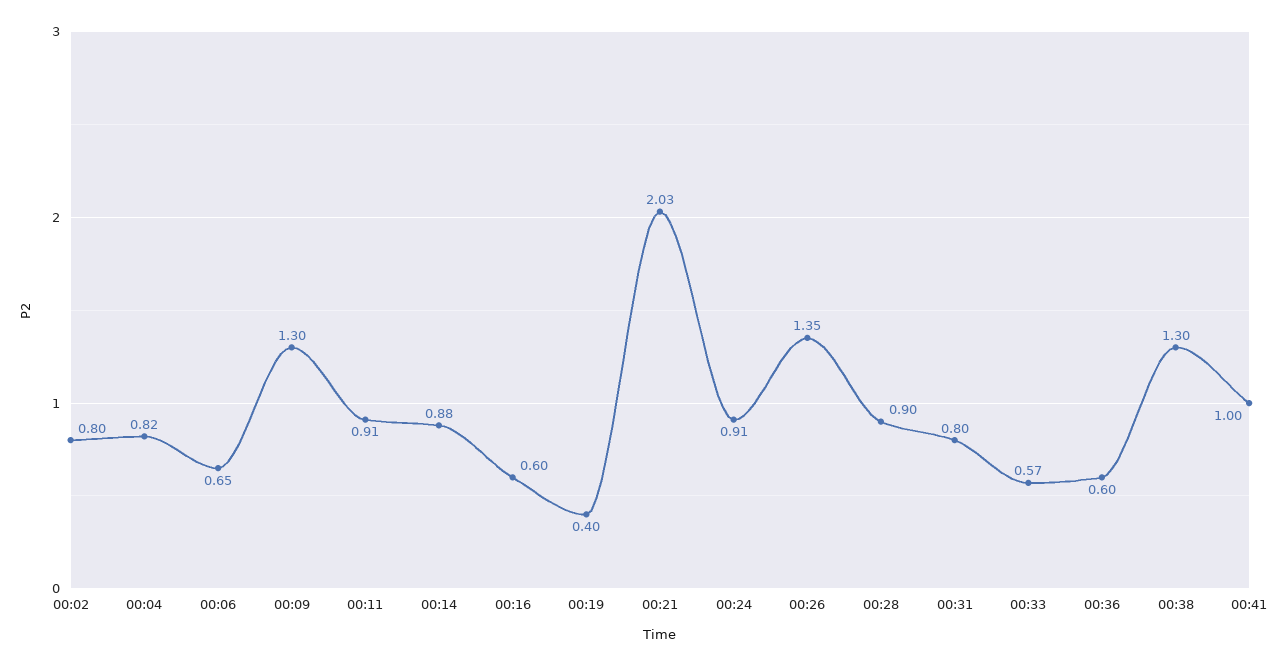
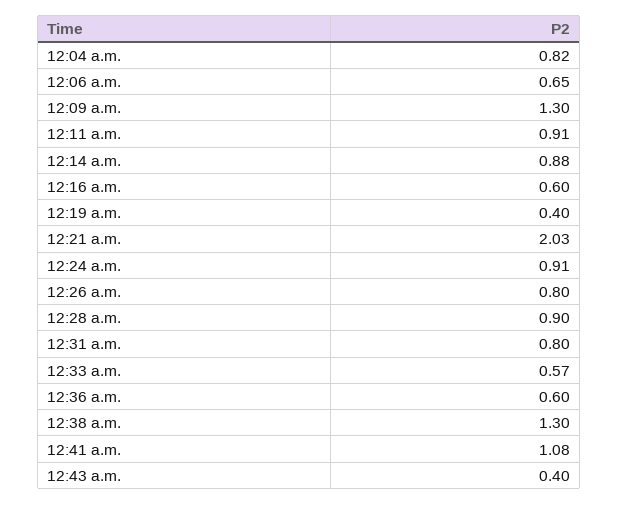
00:02: 0.8 -> none
00:26: 1.35 -> 0.8
00:41: 1 -> 1.08
12:43 a.m.: none -> 0.4

